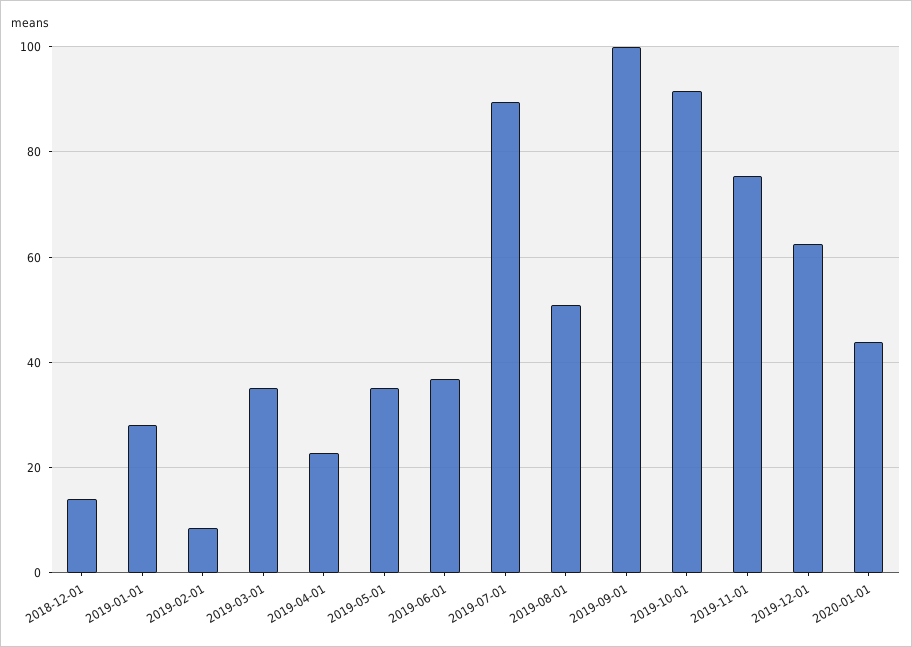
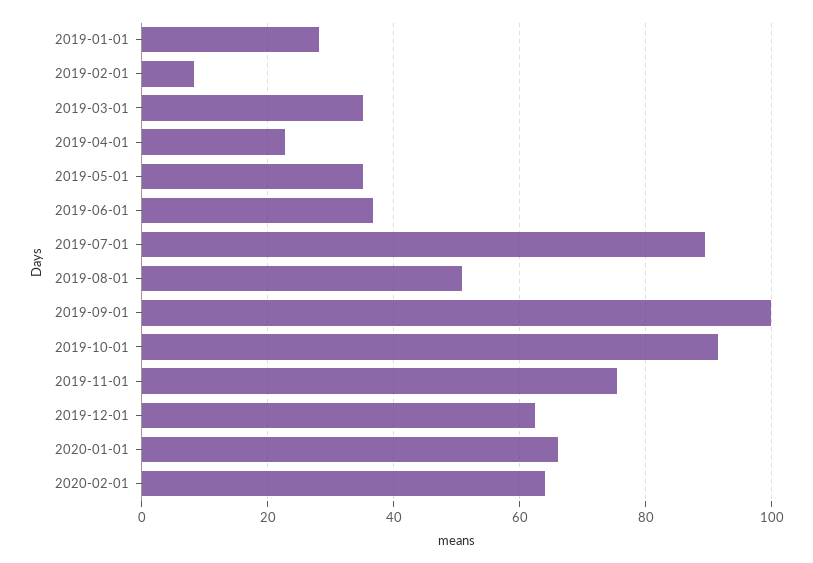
2018-12-01: 14 -> none
2020-01-01: 44 -> 66
2020-02-01: none -> 64

